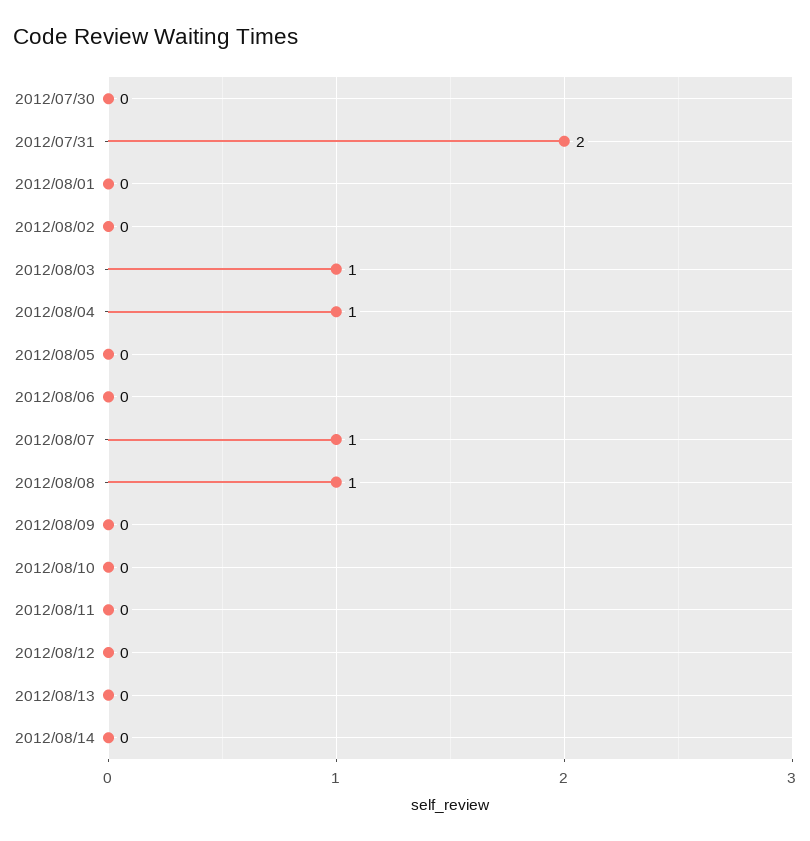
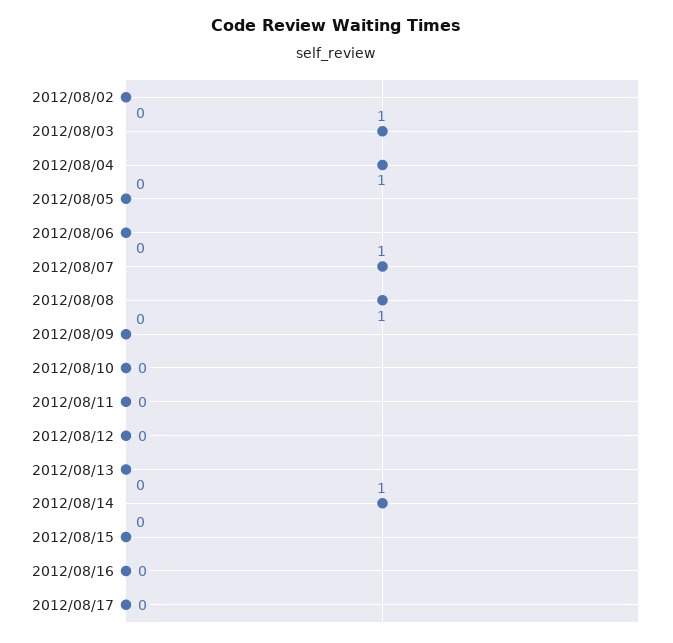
2012/07/30: 0 -> none
2012/07/31: 2 -> none
2012/08/01: 0 -> none
2012/08/14: 0 -> 1
2012/08/15: none -> 0
2012/08/16: none -> 0
2012/08/17: none -> 0

